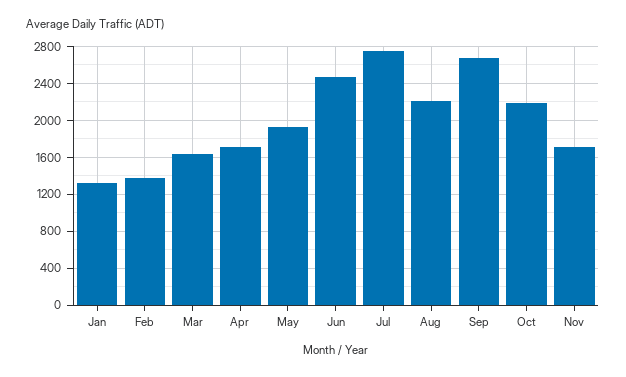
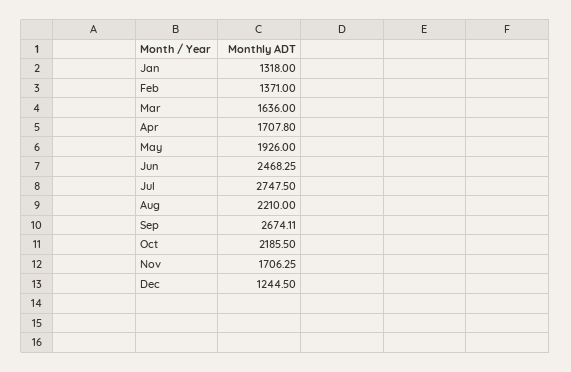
Dec: none -> 1244.5

